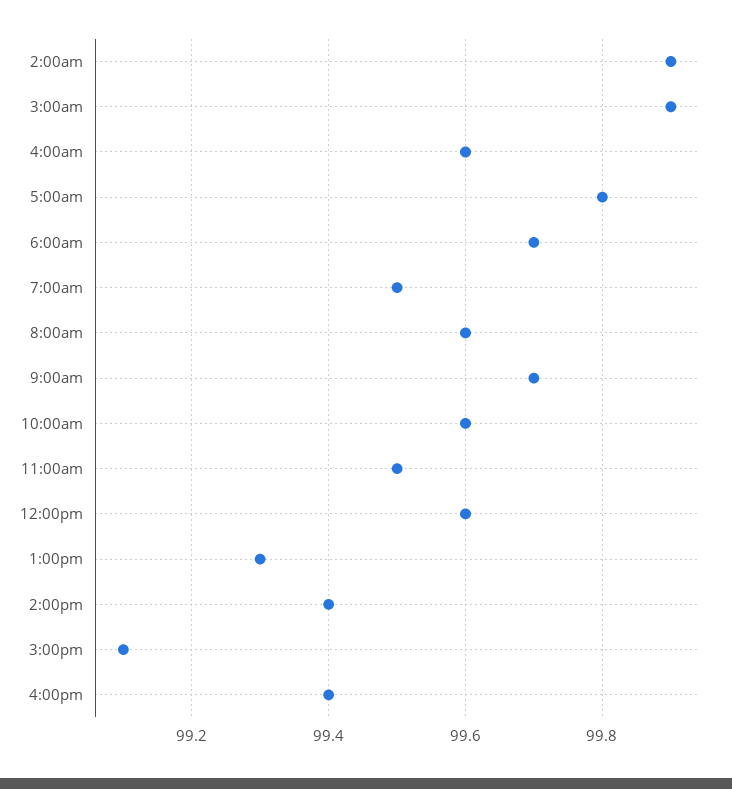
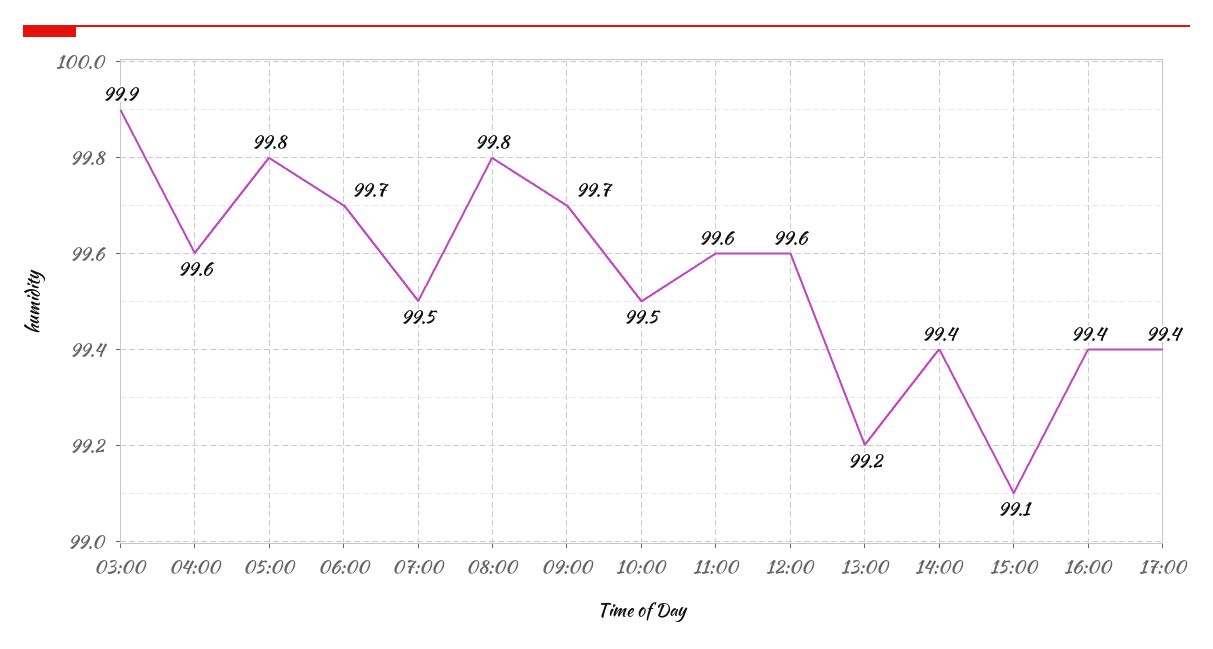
2:00am: 99.9 -> none
8:00am: 99.6 -> 99.8
10:00am: 99.6 -> 99.5
11:00am: 99.5 -> 99.6
1:00pm: 99.3 -> 99.2
17:00: none -> 99.4

